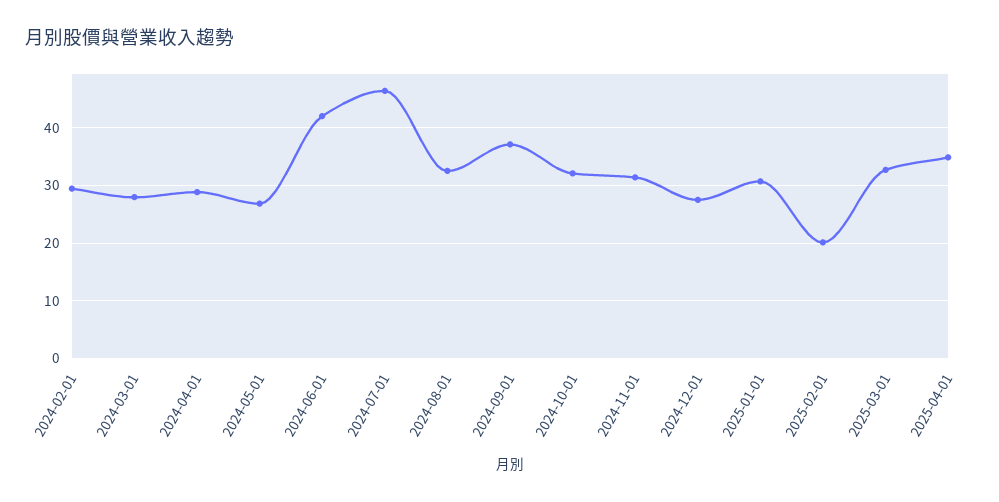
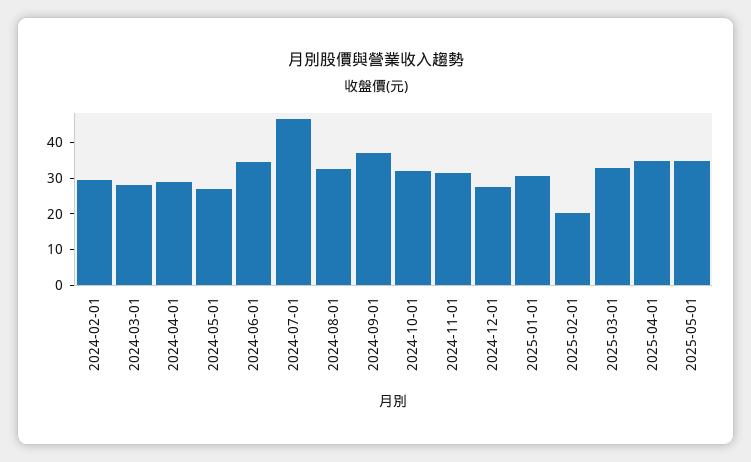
2024-06-01: 42 -> 35
2025-05-01: none -> 35

